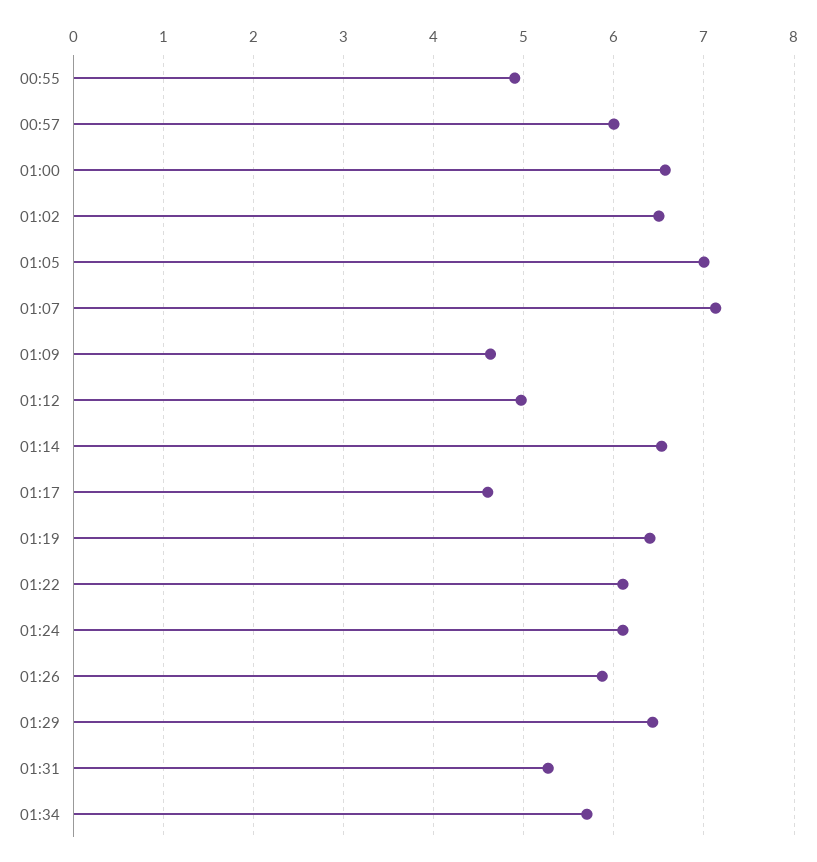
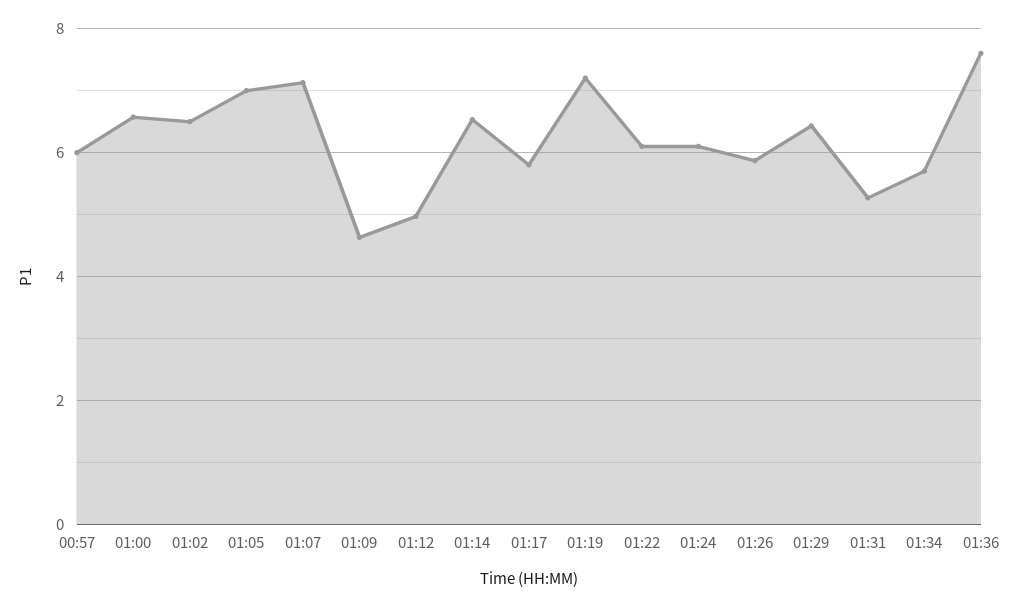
00:55: 4.9 -> none
01:17: 4.6 -> 5.8
01:19: 6.4 -> 7.2
01:36: none -> 7.6

